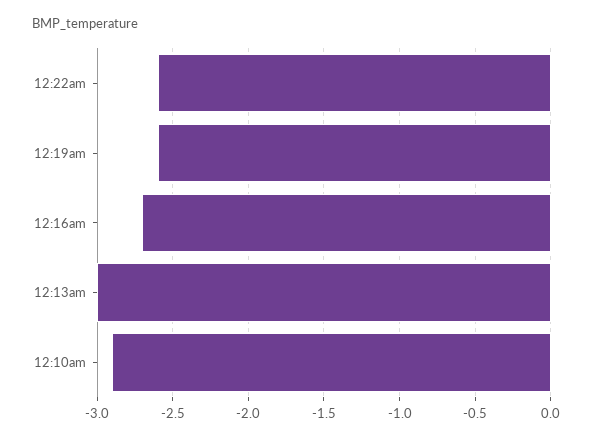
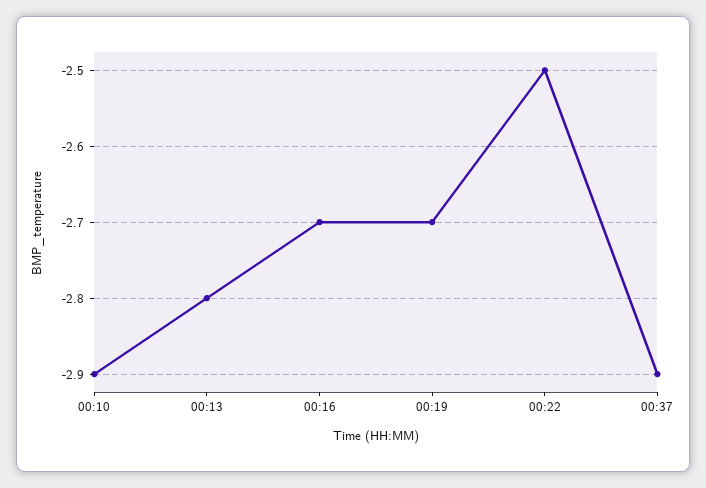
12:22am: -2.6 -> -2.5
12:19am: -2.6 -> -2.7
12:13am: -3 -> -2.8
00:37: none -> -2.9

